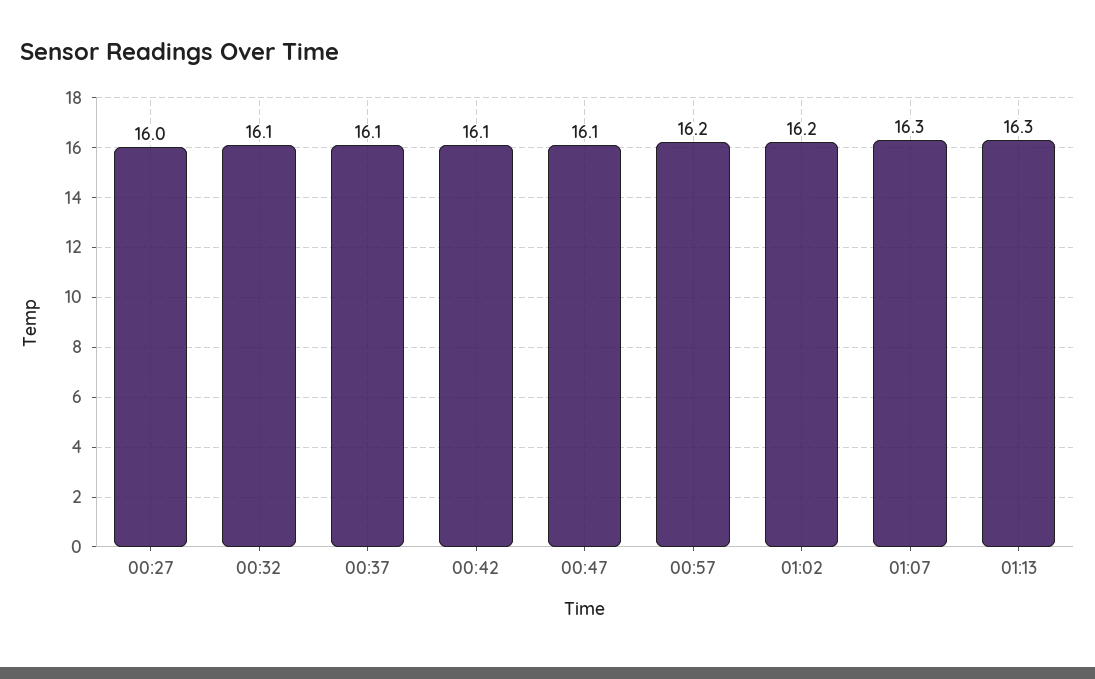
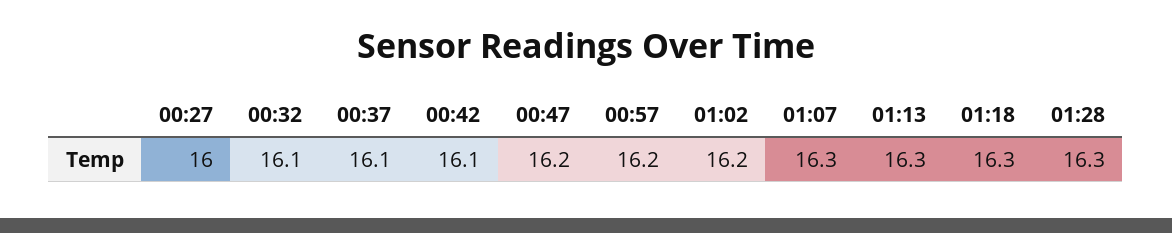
00:47: 16.1 -> 16.2
01:18: none -> 16.3
01:28: none -> 16.3

